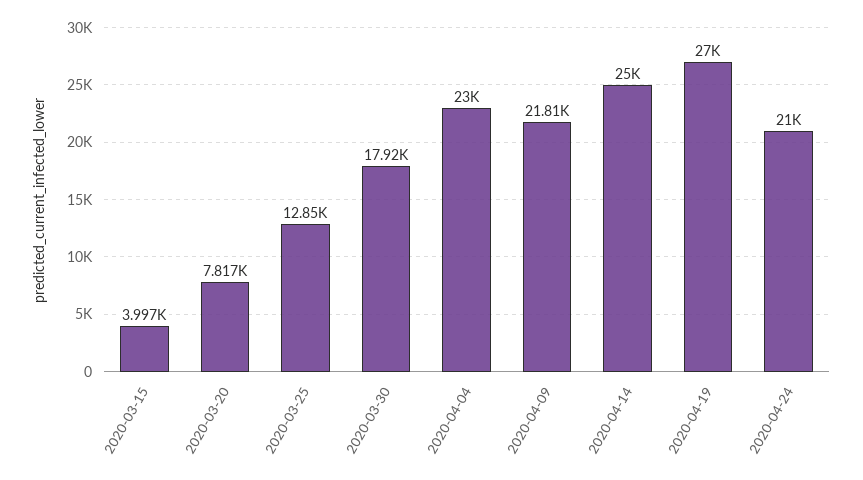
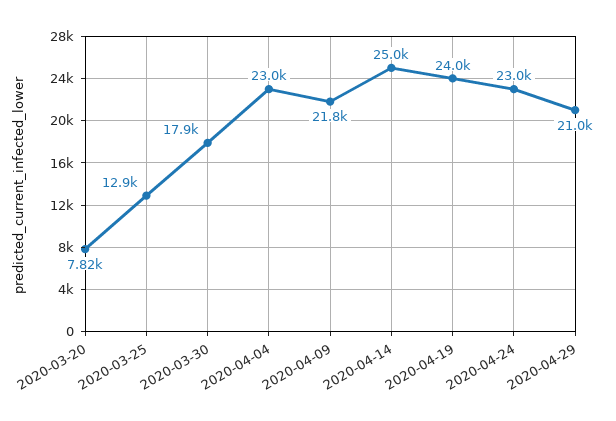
2020-03-15: 3997 -> none
2020-04-19: 27000 -> 24000
2020-04-24: 21000 -> 23000
2020-04-29: none -> 21000

